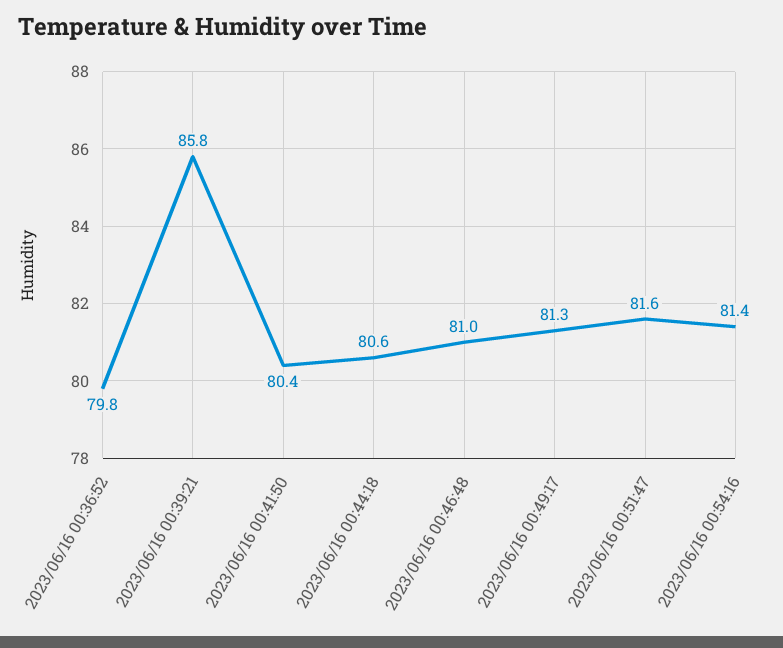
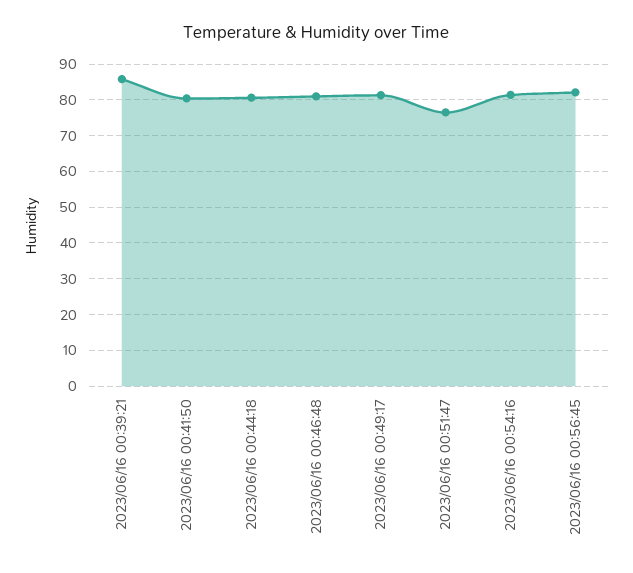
2023/06/16 00:36:52: 79.8 -> none
2023/06/16 00:51:47: 81.6 -> 76
2023/06/16 00:56:45: none -> 82

